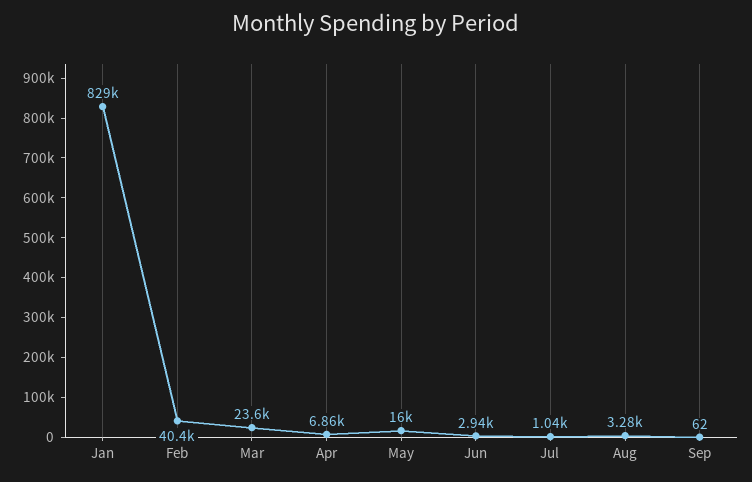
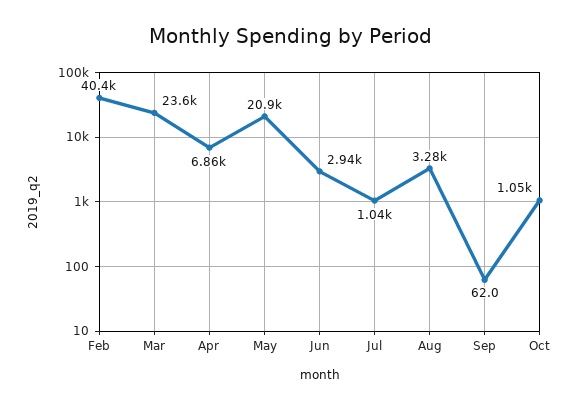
Jan: 829000 -> none
May: 16000 -> 20900
Oct: none -> 1050

